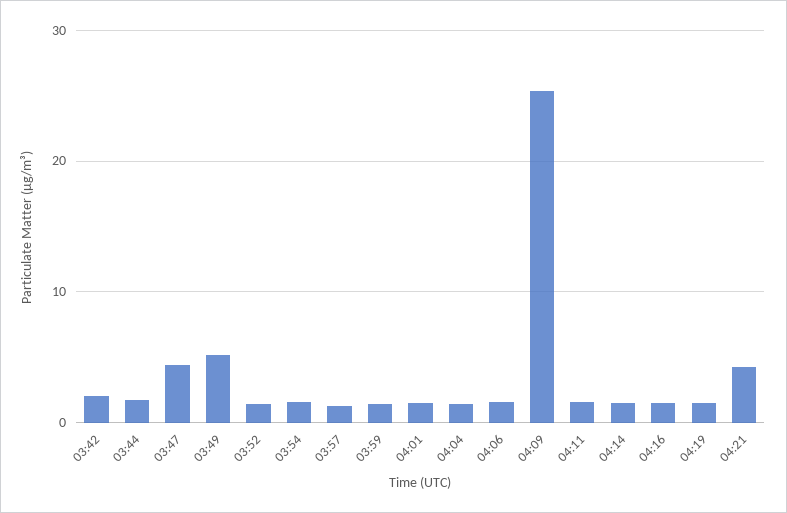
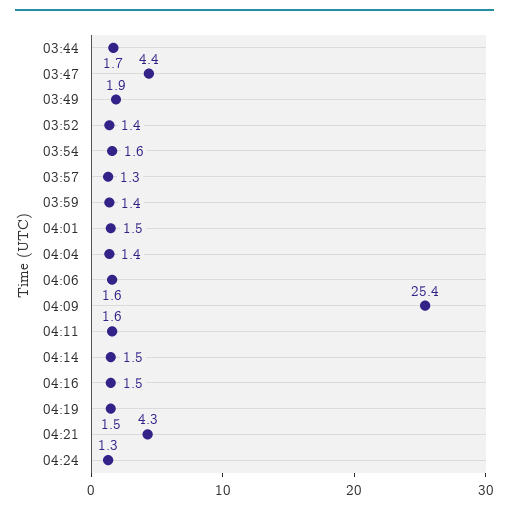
03:42: 2 -> none
03:49: 5 -> 1.9
04:24: none -> 1.3

